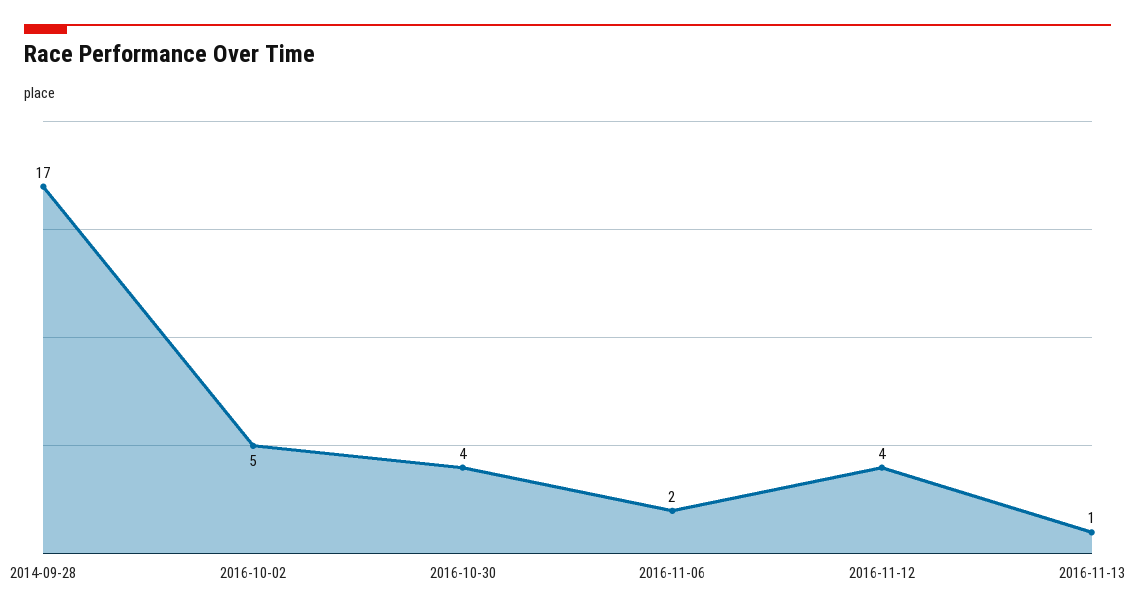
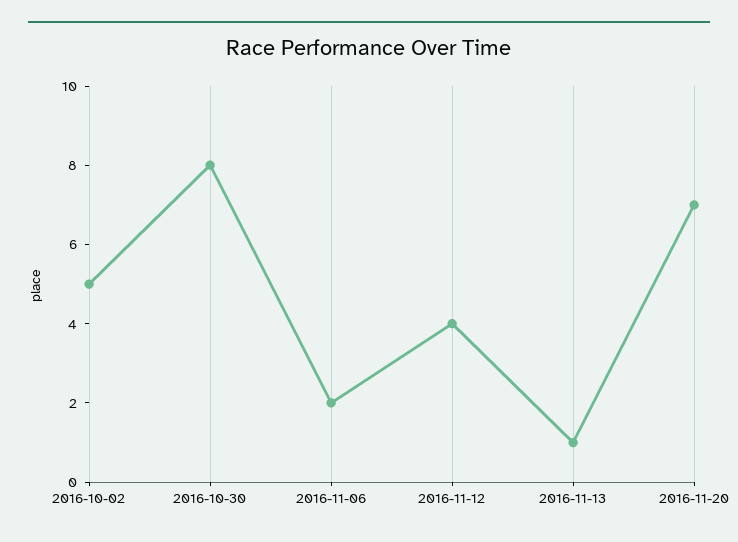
2014-09-28: 17 -> none
2016-10-30: 4 -> 8
2016-11-20: none -> 7

